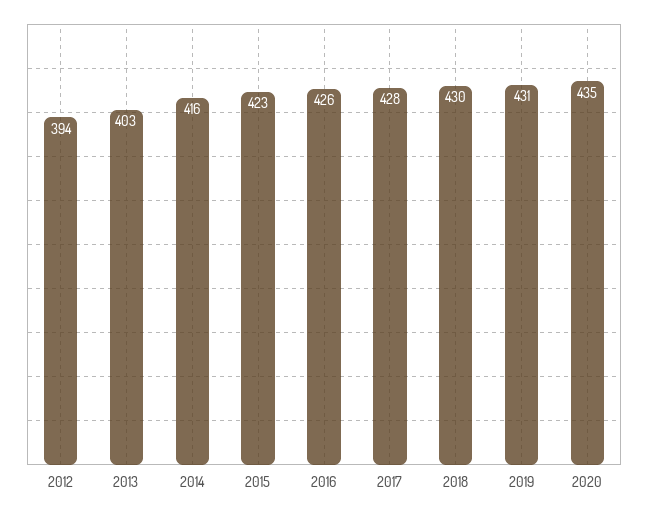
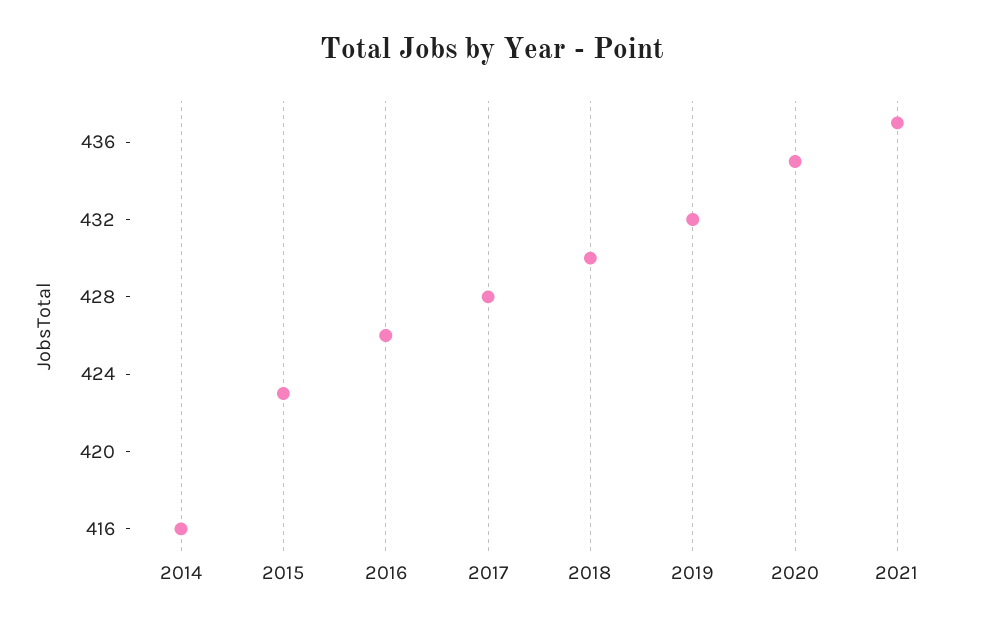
2012: 394 -> none
2013: 403 -> none
2019: 431 -> 432
2021: none -> 437

